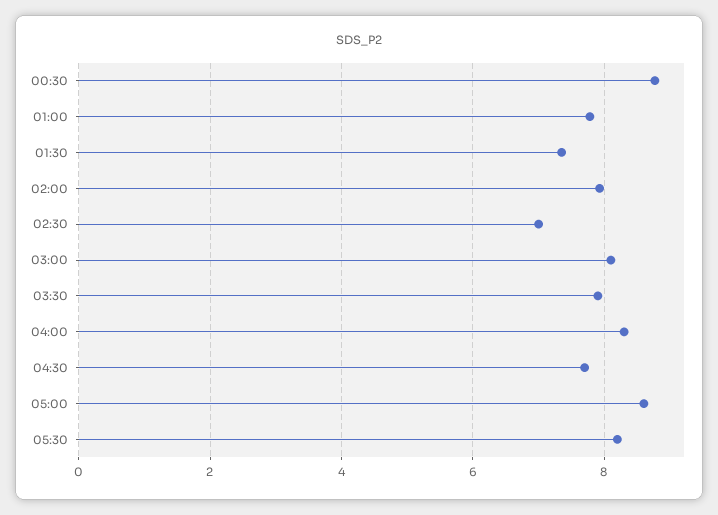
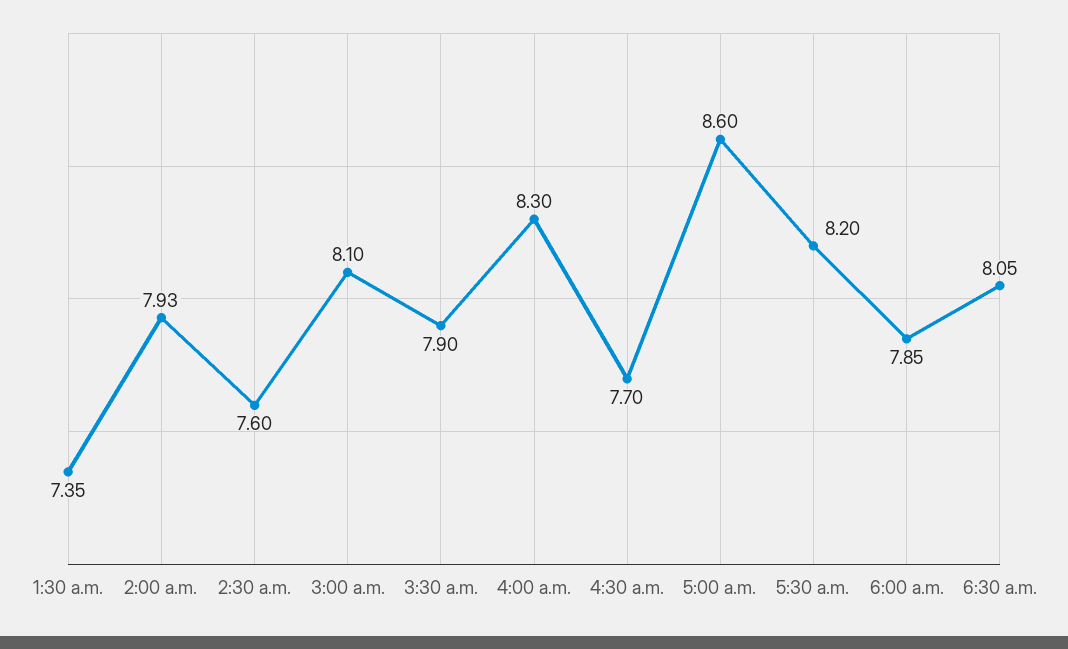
00:30: 8.8 -> none
01:00: 7.8 -> none
02:30: 7 -> 7.6
6:00 a.m.: none -> 7.85
6:30 a.m.: none -> 8.05

